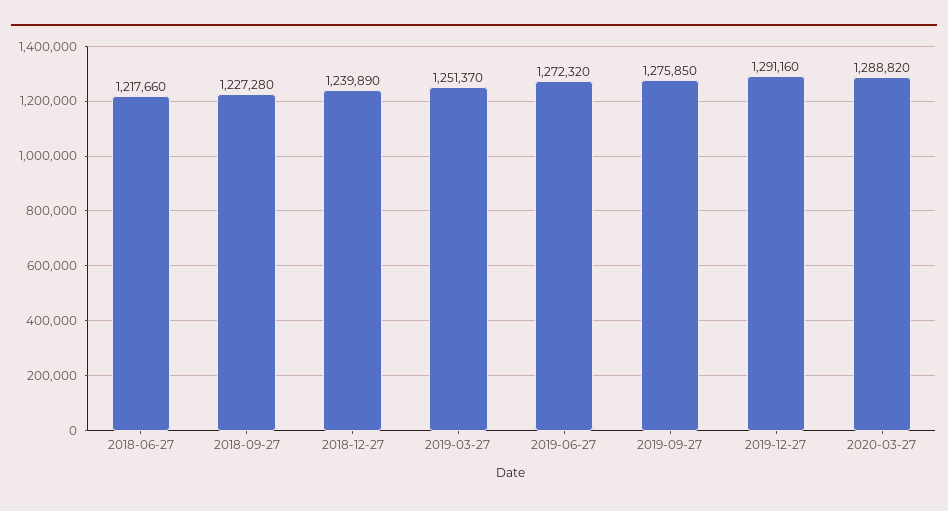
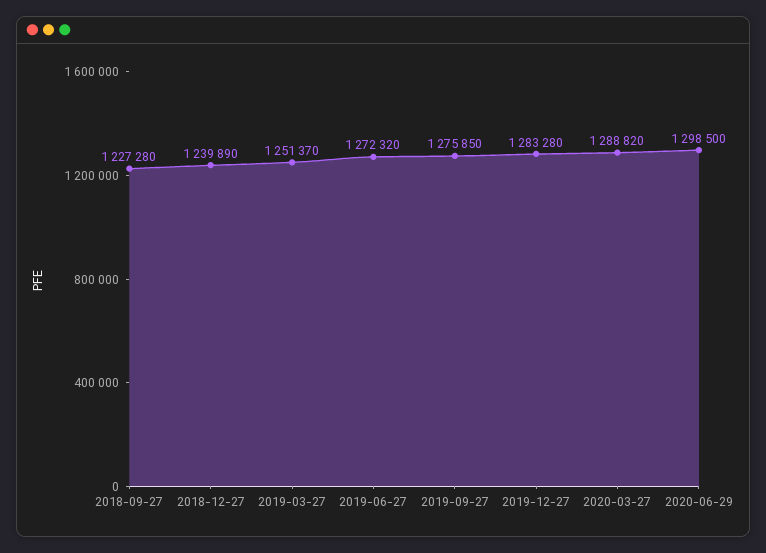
2018-06-27: 1217660 -> none
2019-12-27: 1291160 -> 1283280
2020-06-29: none -> 1298500

